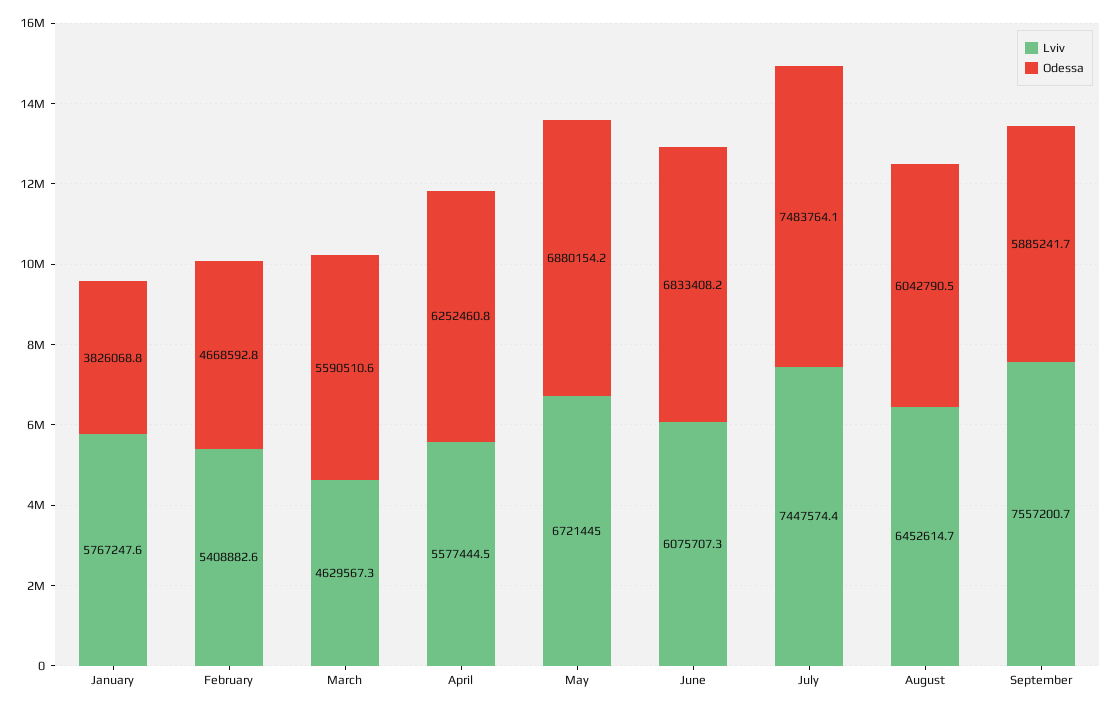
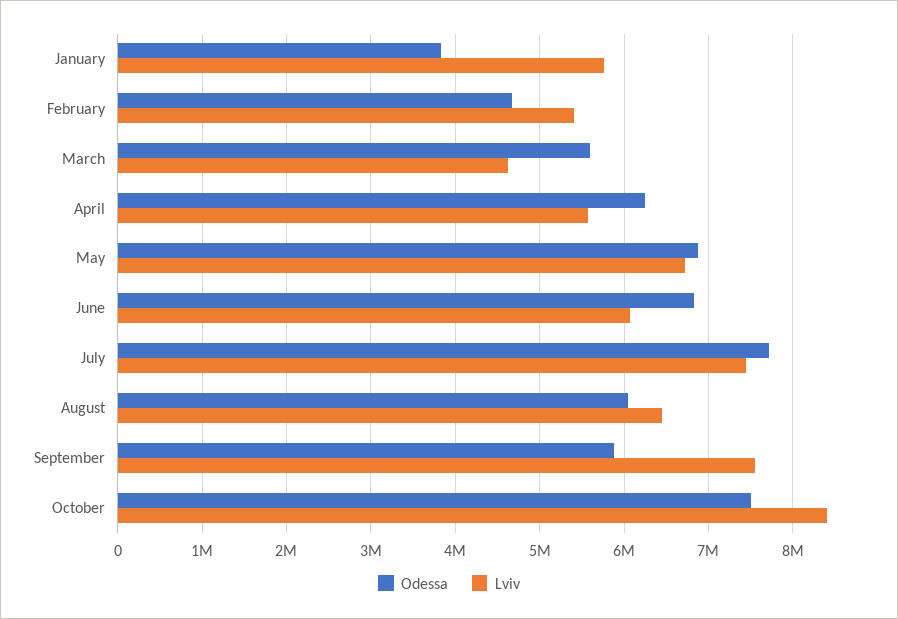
Odessa, July: 7483764.1 -> 7700000
Odessa, October: none -> 7500000
Lviv, October: none -> 8400000

